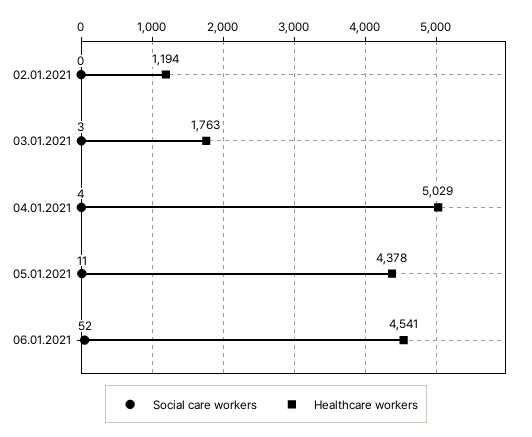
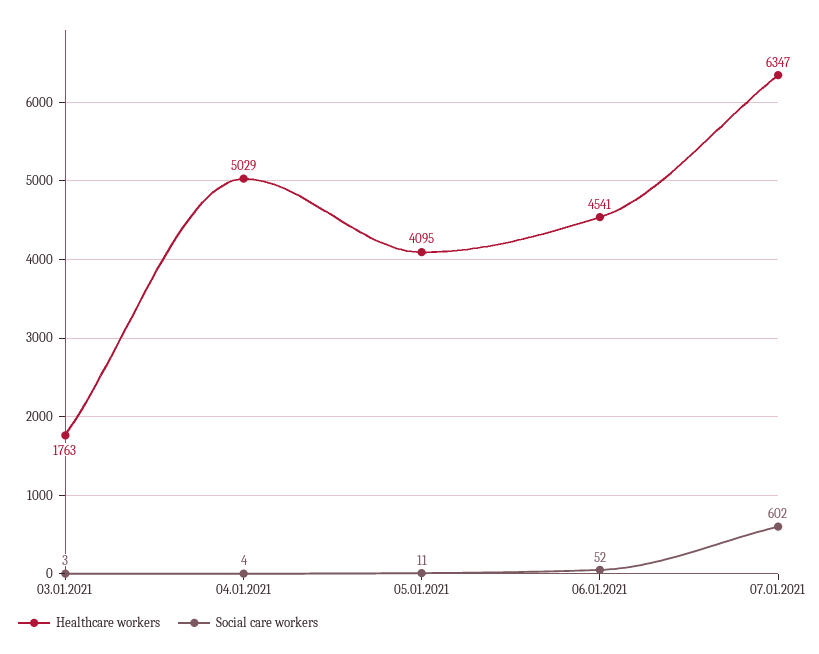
Social care workers, 02.01.2021: 0 -> none
Healthcare workers, 02.01.2021: 1194 -> none
Healthcare workers, 05.01.2021: 4378 -> 4095
Healthcare workers, 07.01.2021: none -> 6347
Social care workers, 07.01.2021: none -> 602

